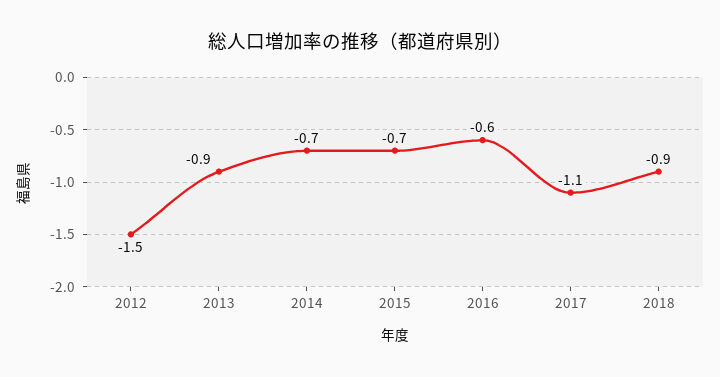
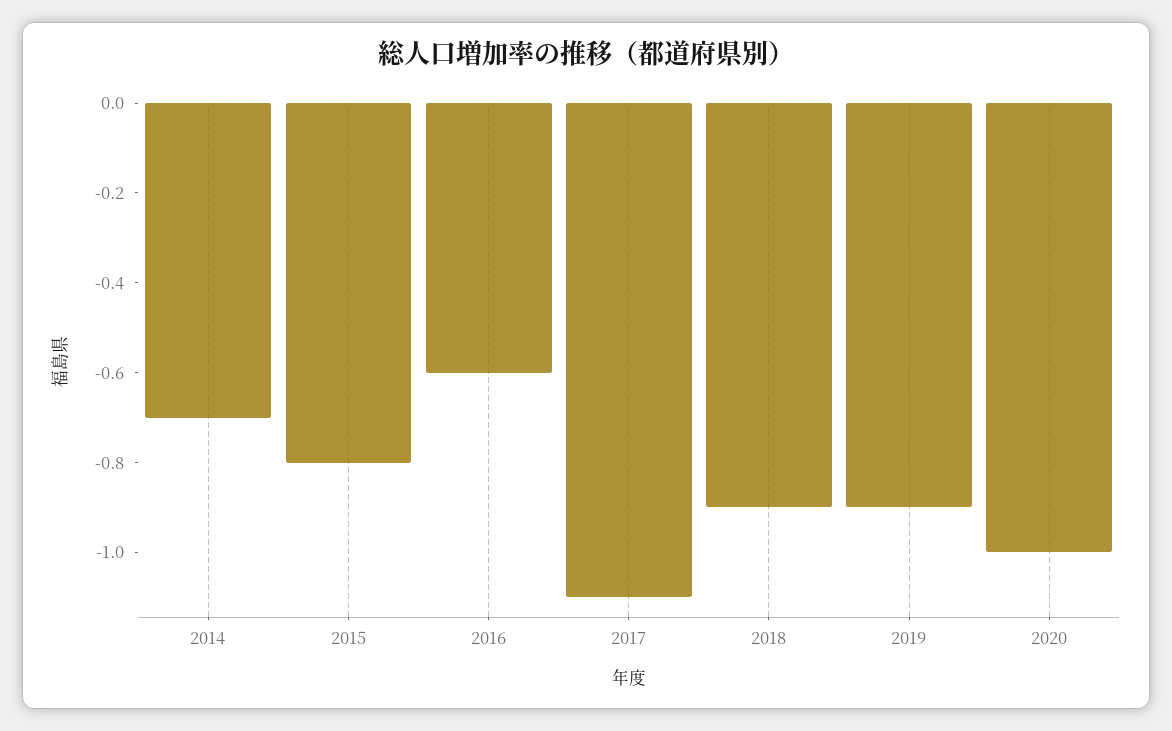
2012: -1.5 -> none
2013: -0.9 -> none
2015: -0.7 -> -0.8
2019: none -> -0.9
2020: none -> -1

